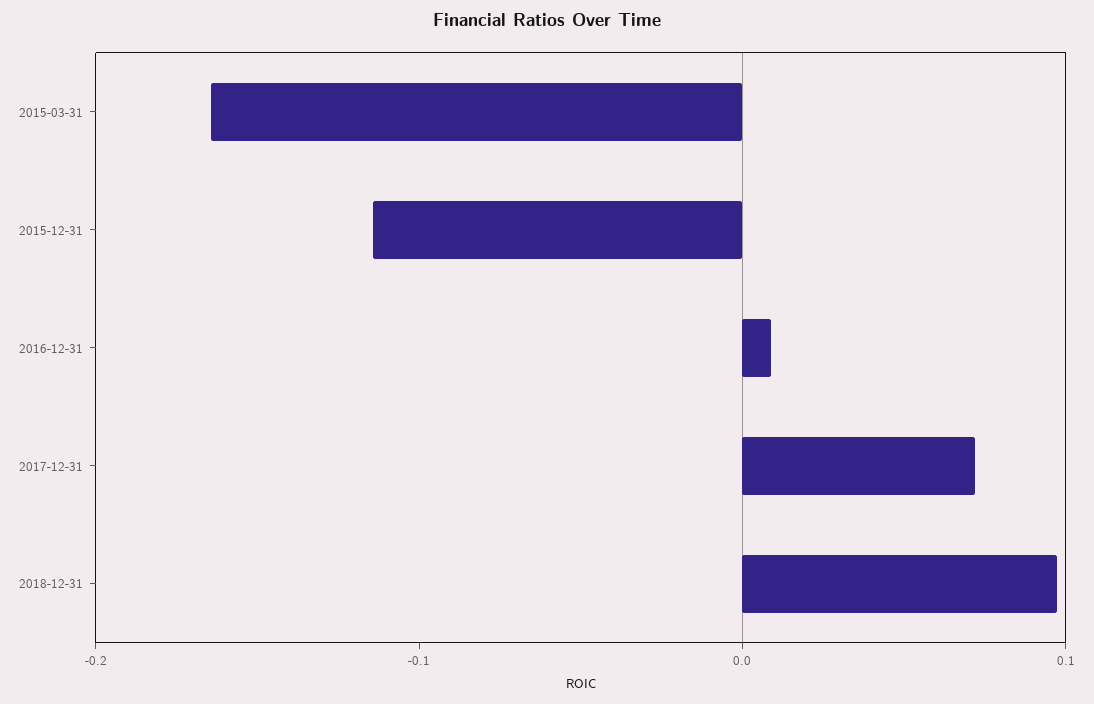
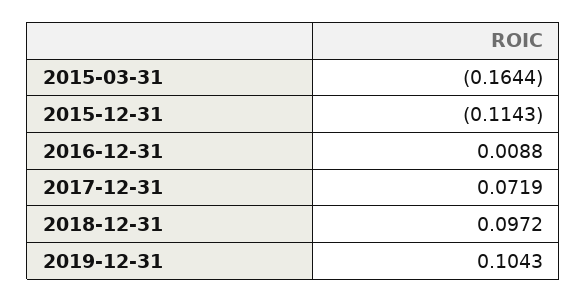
2019-12-31: none -> 0.1043

